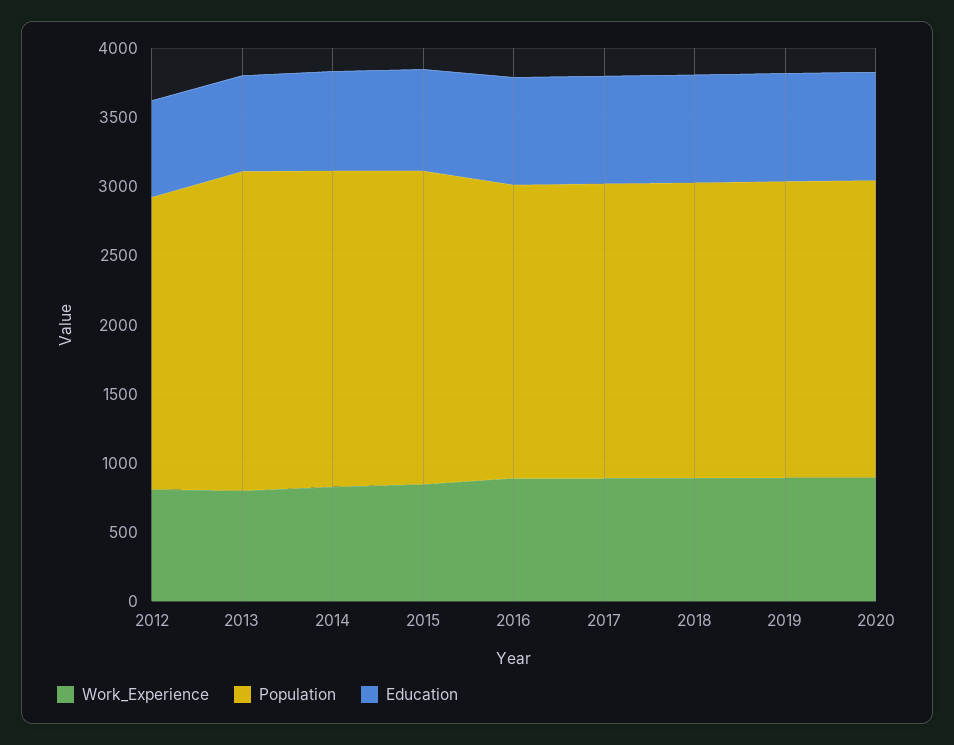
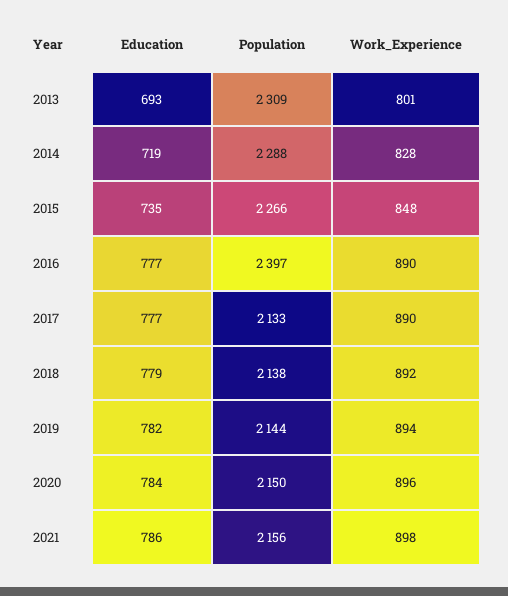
Work_Experience, 2012: 800 -> none
Population, 2012: 2100 -> none
Education, 2012: 700 -> none
Population, 2016: 2100 -> 2397
Education, 2021: none -> 786
Population, 2021: none -> 2156
Work_Experience, 2021: none -> 898

